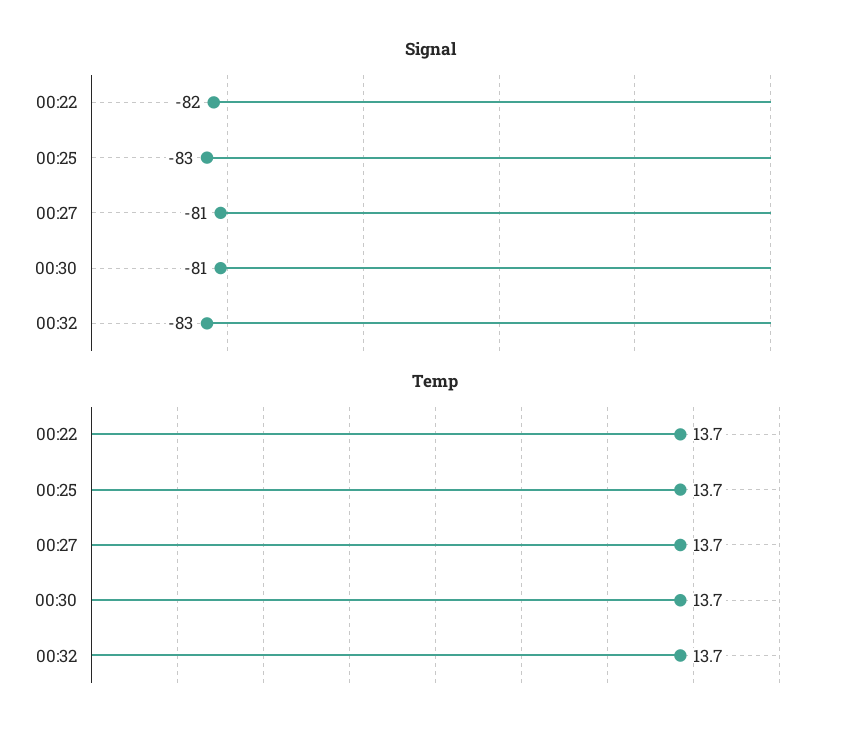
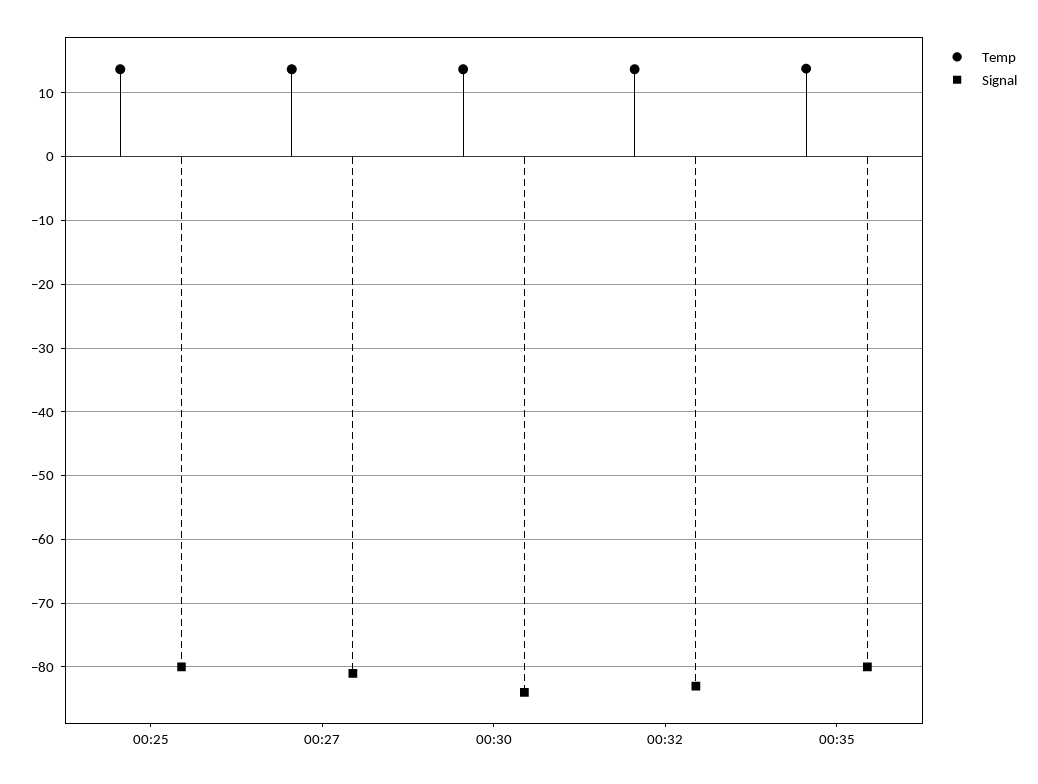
Signal, 00:22: -82 -> none
Signal, 00:25: -83 -> -80
Signal, 00:30: -81 -> -84
Temp, 00:22: 13.7 -> none
Temp, 00:35: none -> 14
Signal, 00:35: none -> -80

